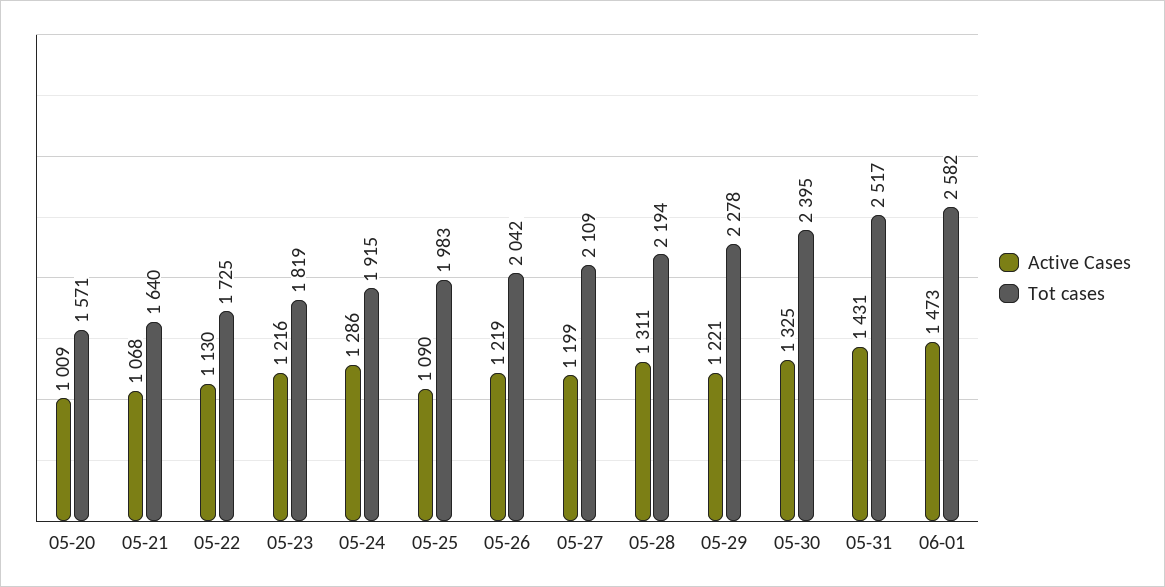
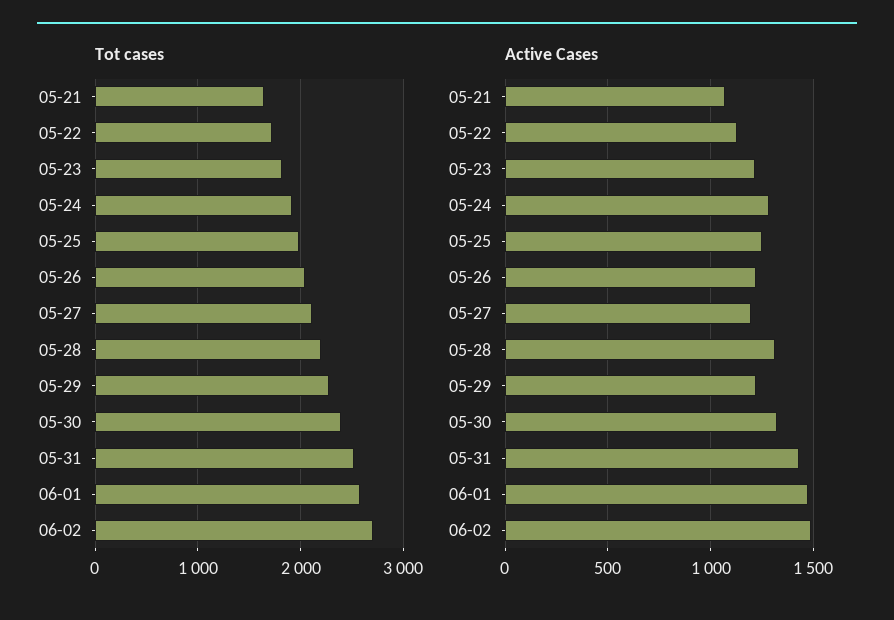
Active Cases, 05-20: 1009 -> none
Tot cases, 05-20: 1571 -> none
Active Cases, 05-25: 1090 -> 1250
Tot cases, 06-02: none -> 2700
Active Cases, 06-02: none -> 1500

